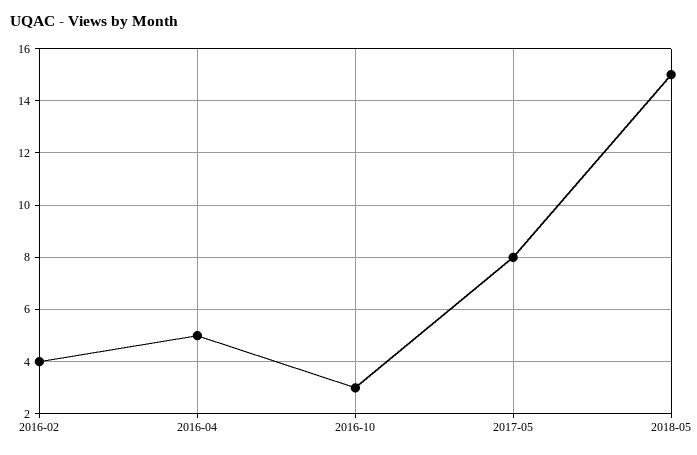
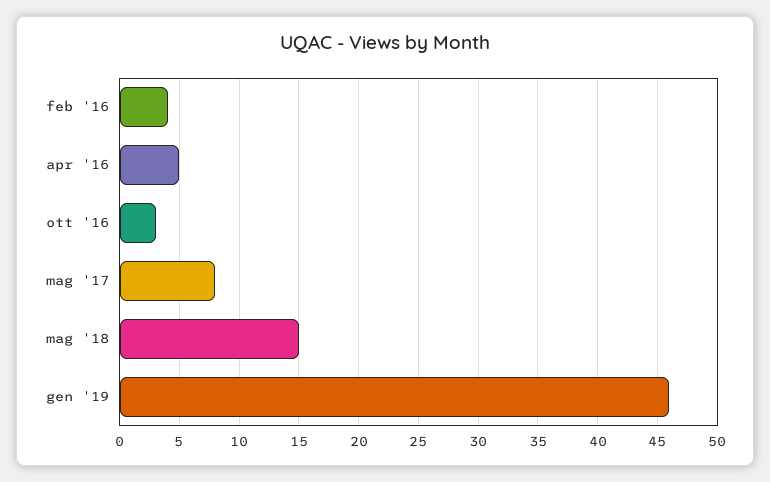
gen '19: none -> 46

